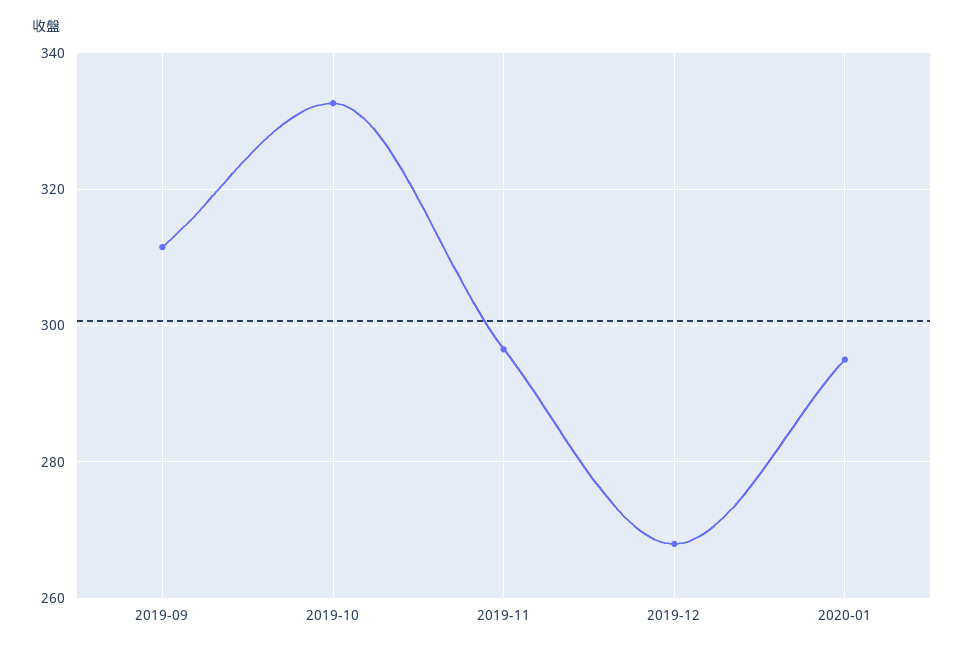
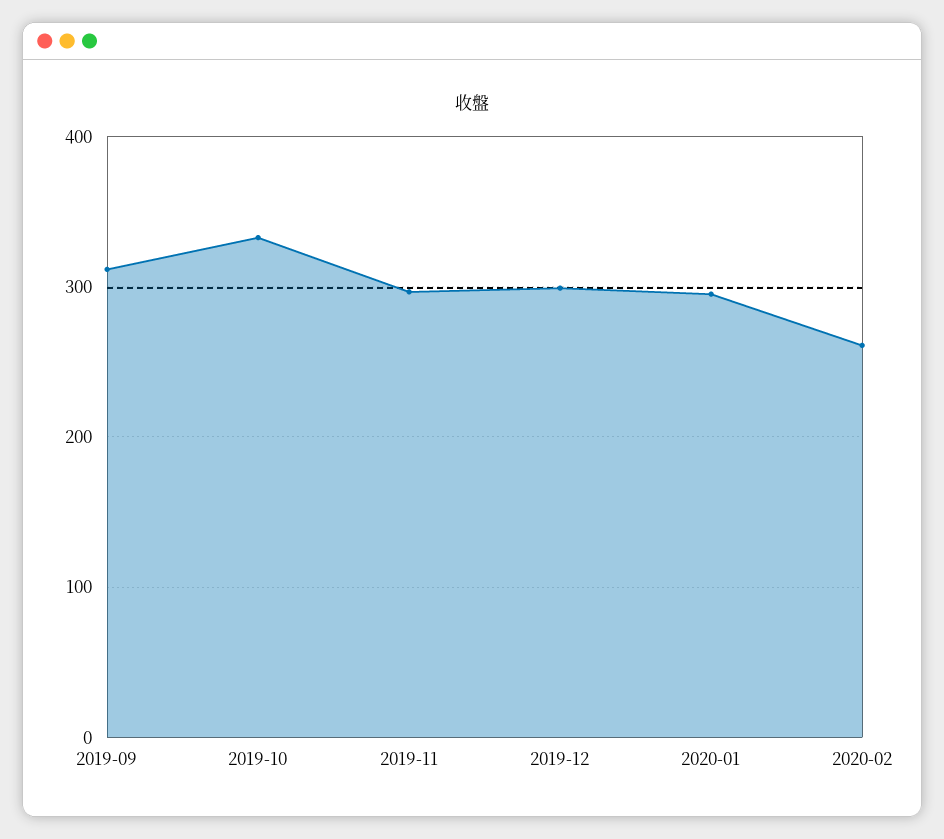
2019-12: 268 -> 300
2020-02: none -> 260

